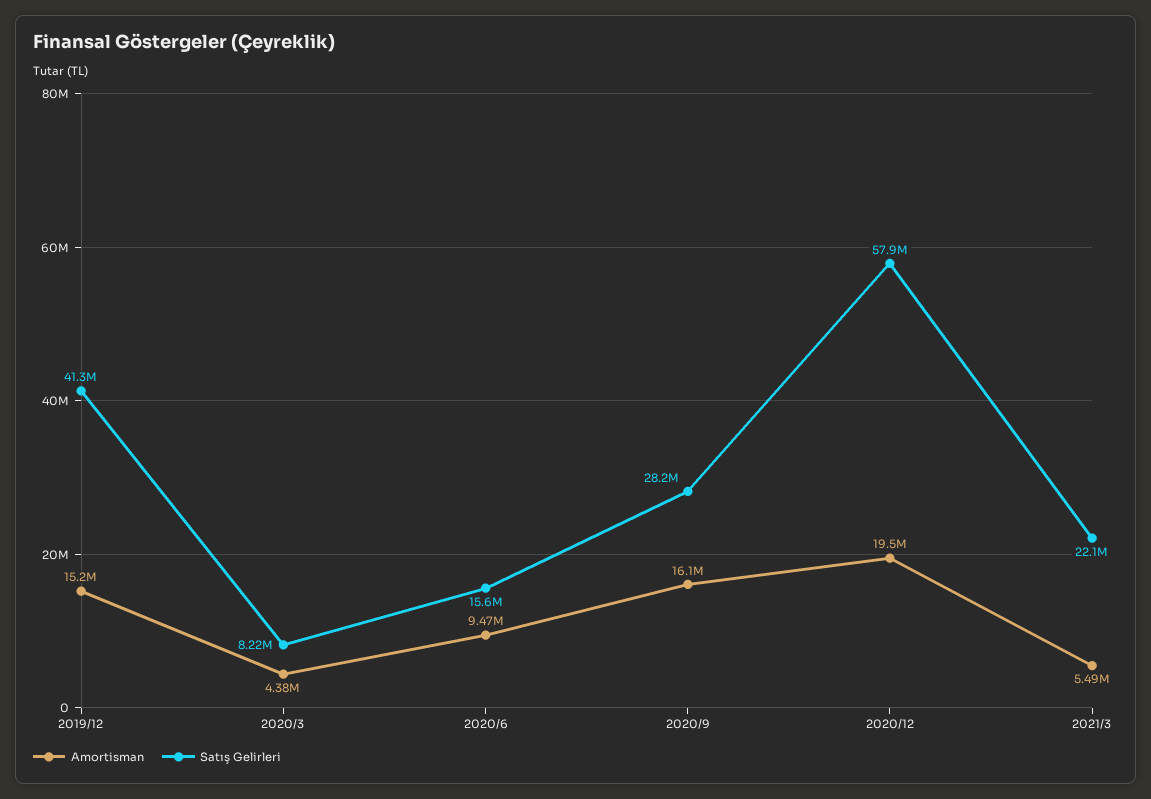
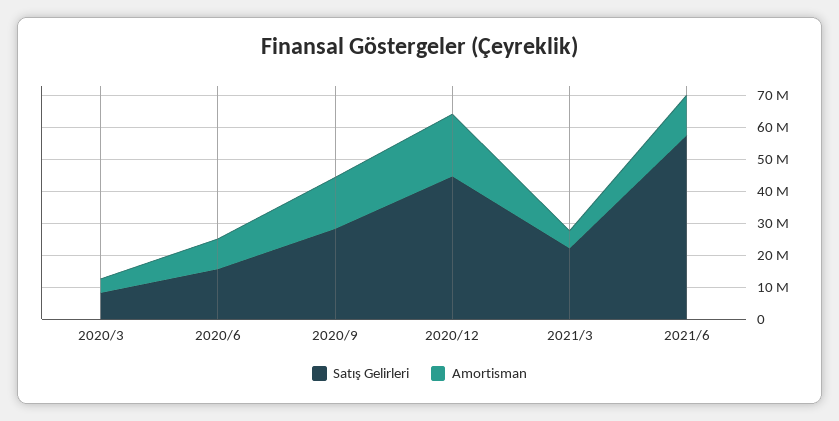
Amortisman, 2019/12: 15200000 -> none
Satış Gelirleri, 2019/12: 41300000 -> none
Satış Gelirleri, 2020/12: 57900000 -> 45000000
Satış Gelirleri, 2021/6: none -> 57500000
Amortisman, 2021/6: none -> 12500000

